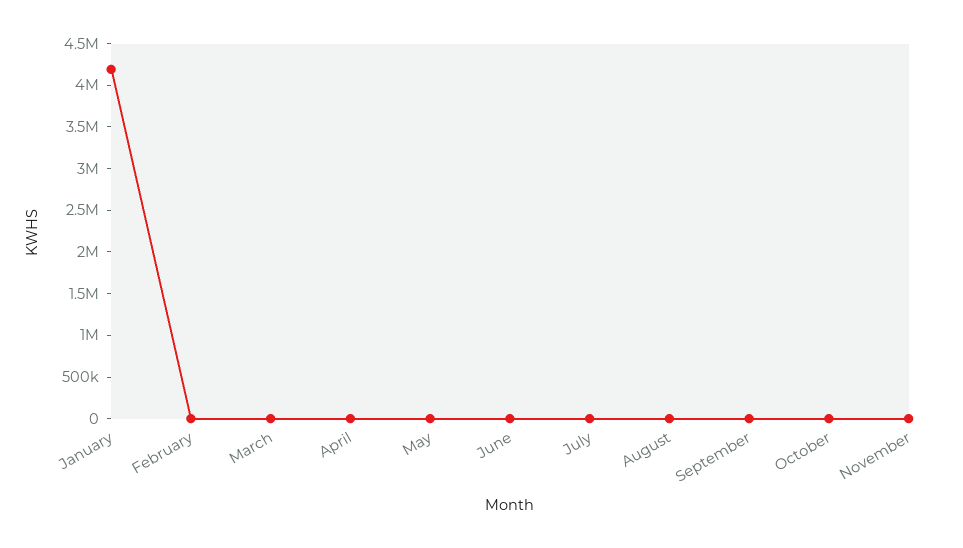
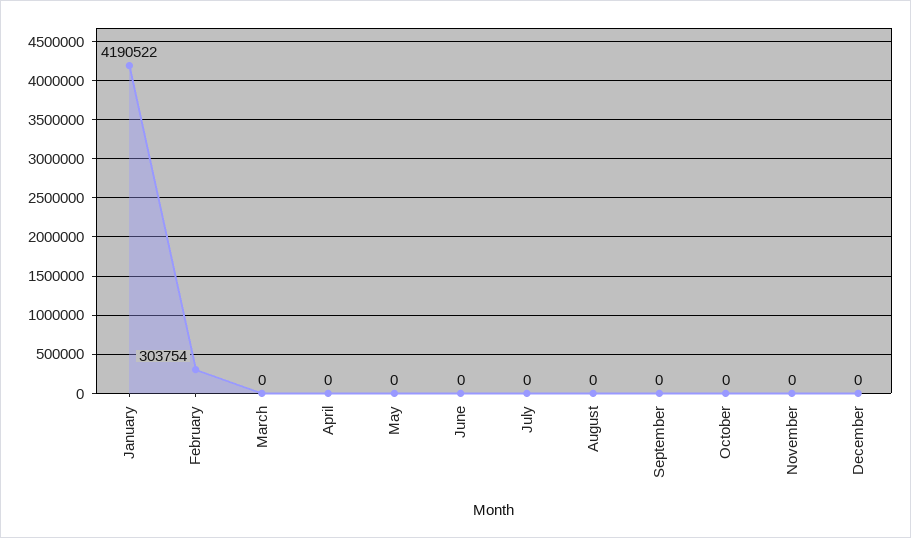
February: 0 -> 303754
December: none -> 0

